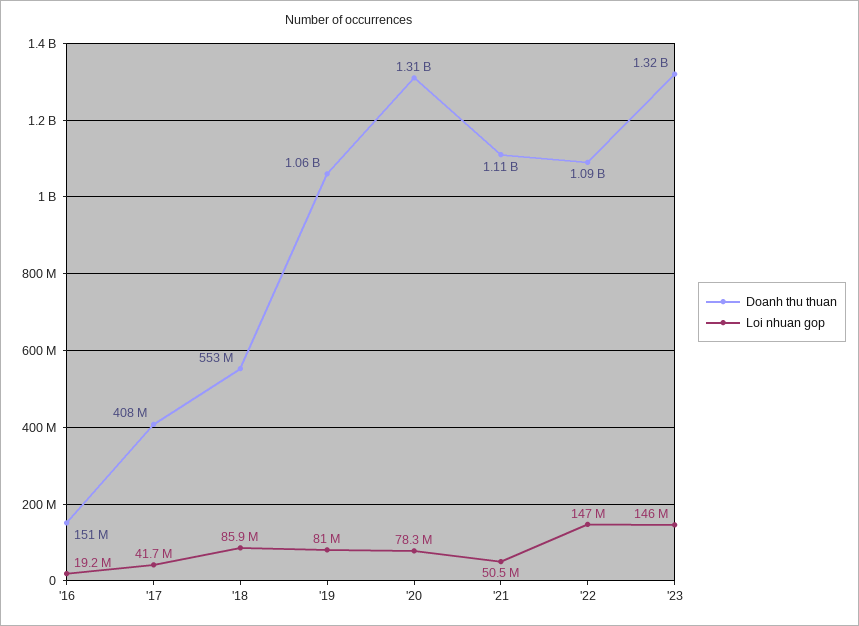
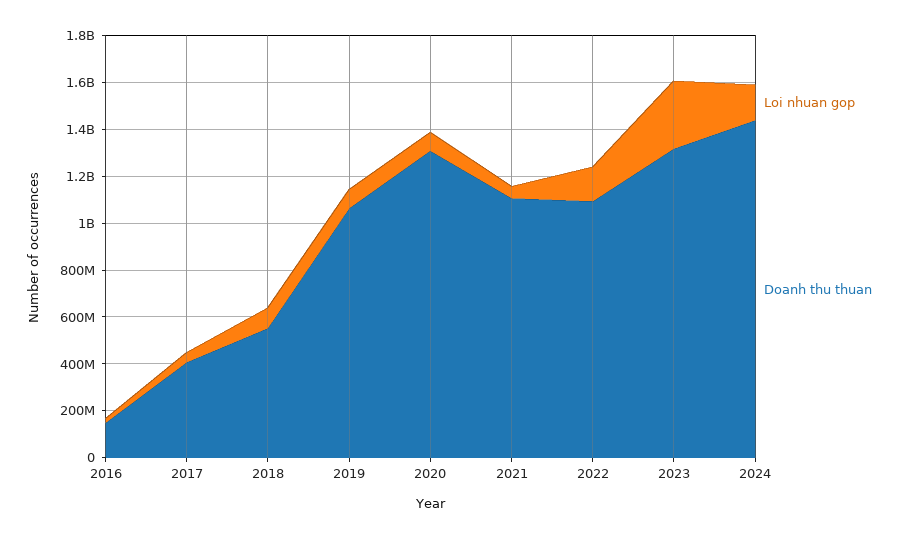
Loi nhuan gop, '23: 146000000 -> 300000000
Loi nhuan gop, 2024: none -> 150000000
Doanh thu thuan, 2024: none -> 1450000000

